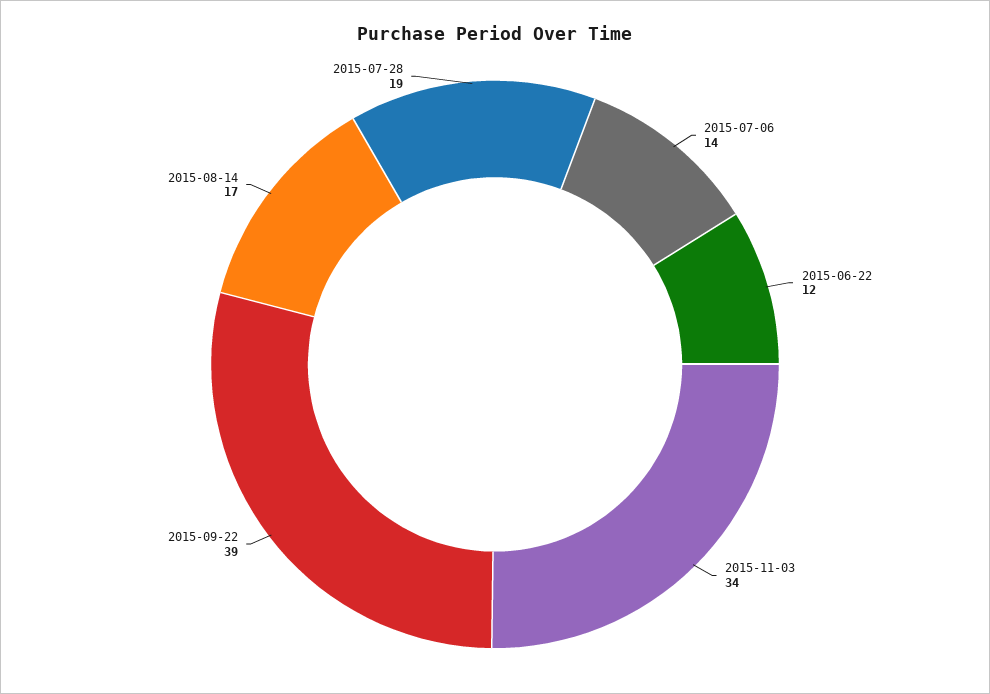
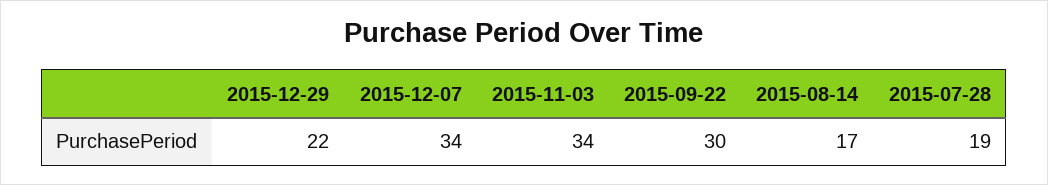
2015-07-06: 14 -> none
2015-06-22: 12 -> none
2015-09-22: 39 -> 30
2015-12-29: none -> 22
2015-12-07: none -> 34

